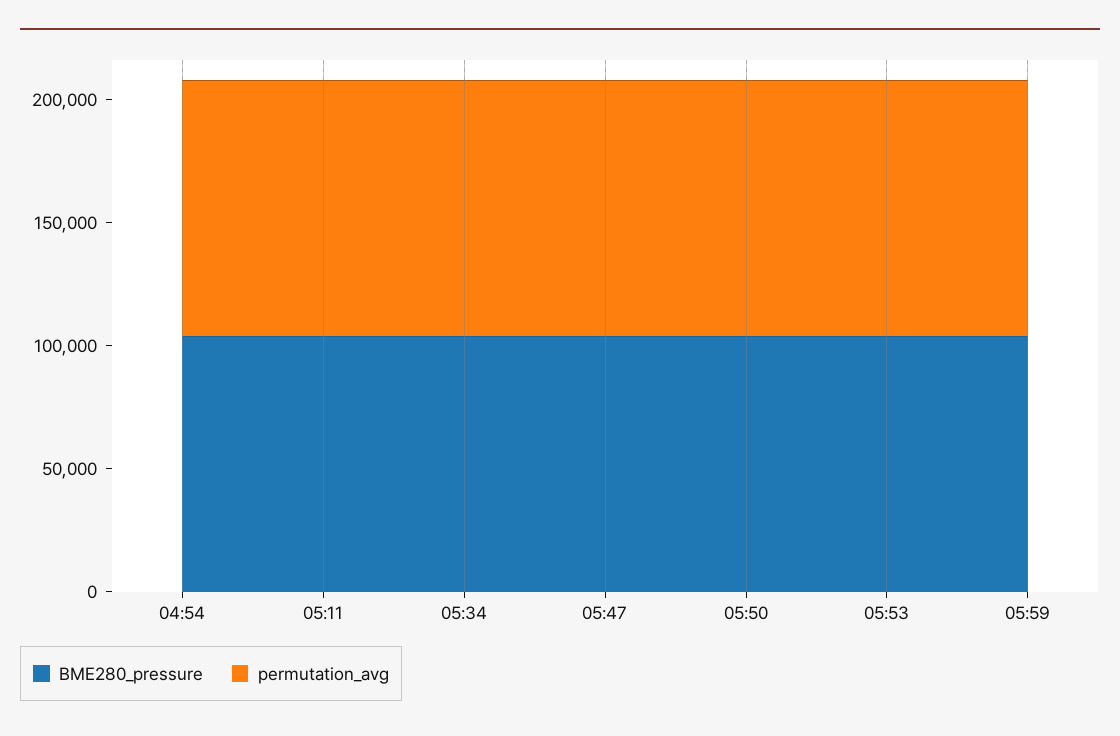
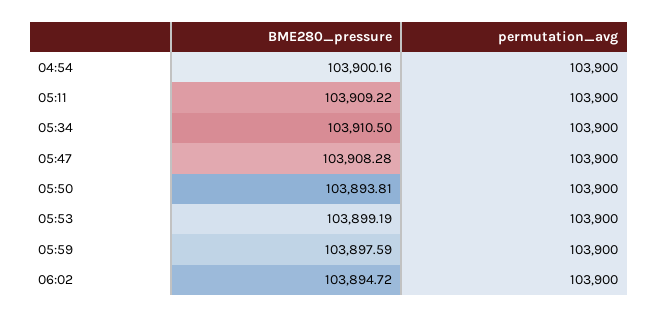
BME280_pressure, 06:02: none -> 103894.72
permutation_avg, 06:02: none -> 103900

